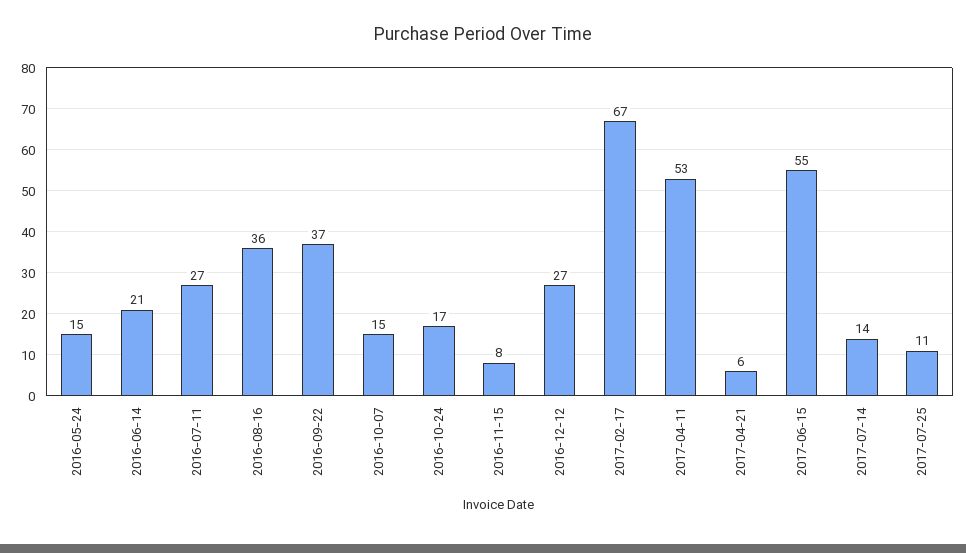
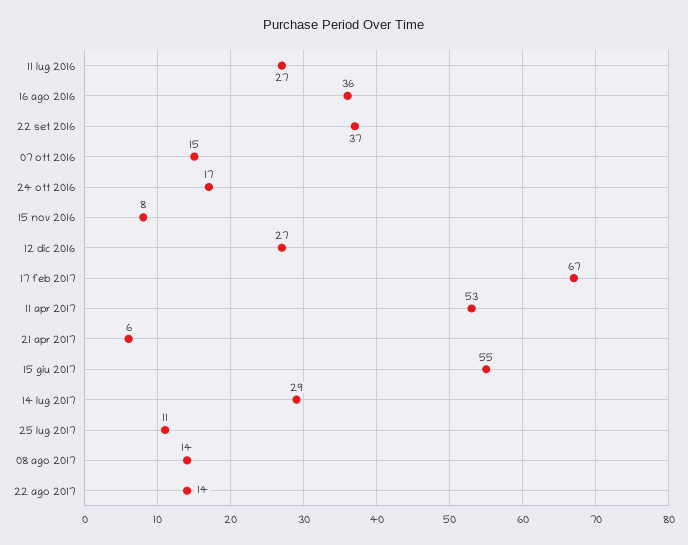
2016-05-24: 15 -> none
2016-06-14: 21 -> none
2017-07-14: 14 -> 29
08 ago 2017: none -> 14
22 ago 2017: none -> 14

